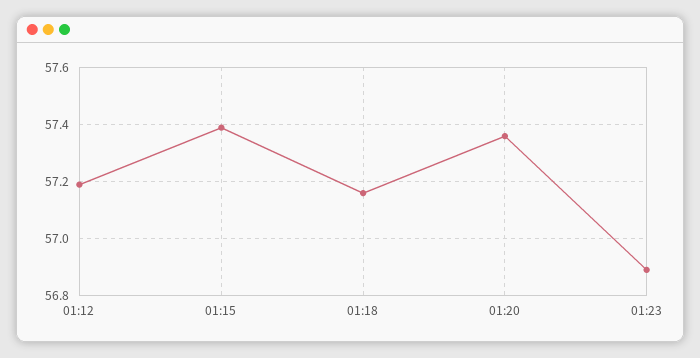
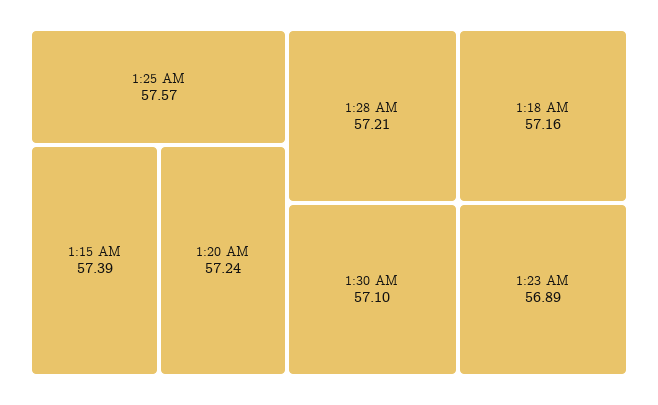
01:12: 57.2 -> none
01:20: 57.35 -> 57.24
1:25 AM: none -> 57.57
1:28 AM: none -> 57.21
1:30 AM: none -> 57.1

